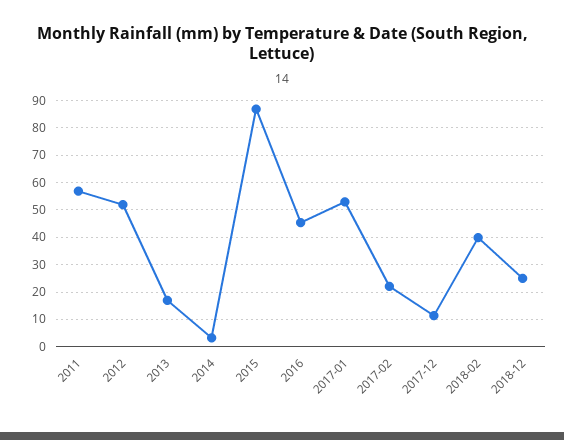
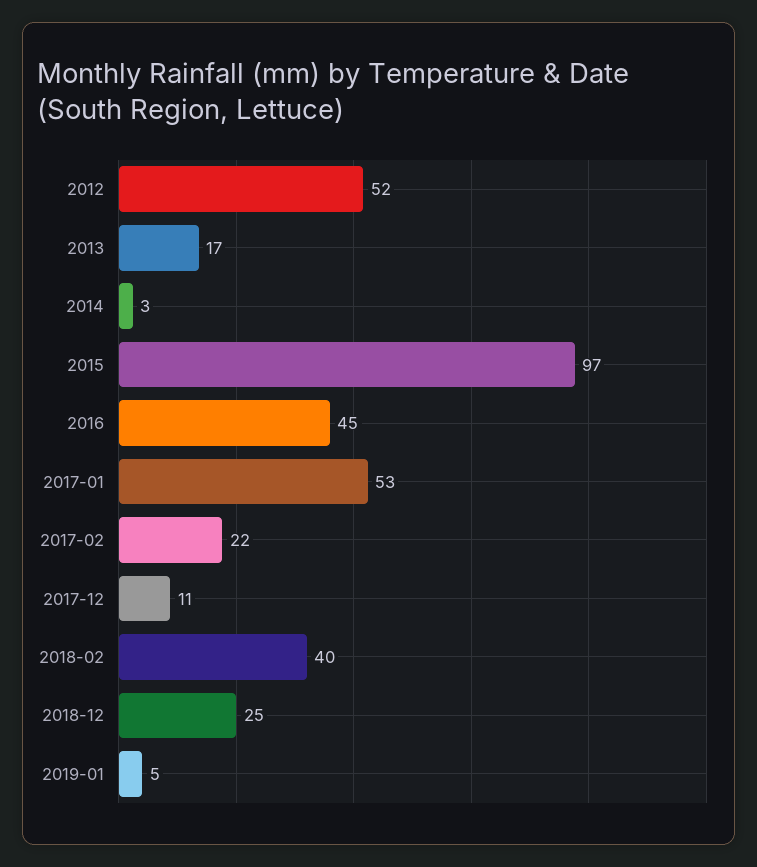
2011: 57.5 -> none
2015: 87.5 -> 97
2019-01: none -> 5

